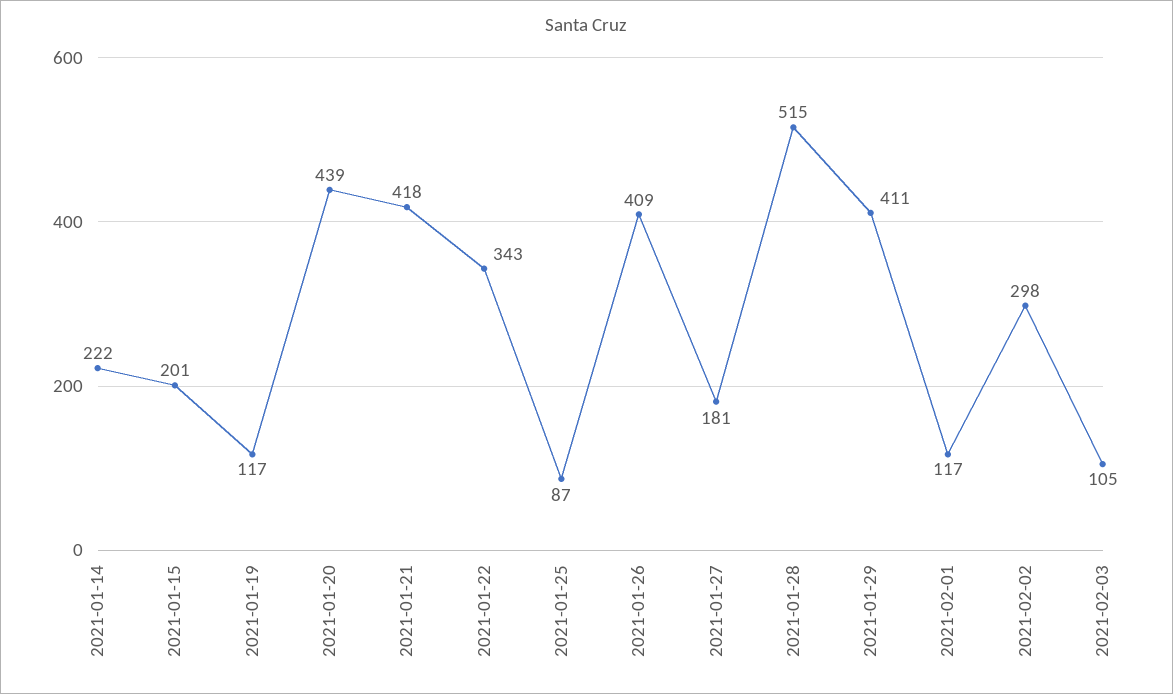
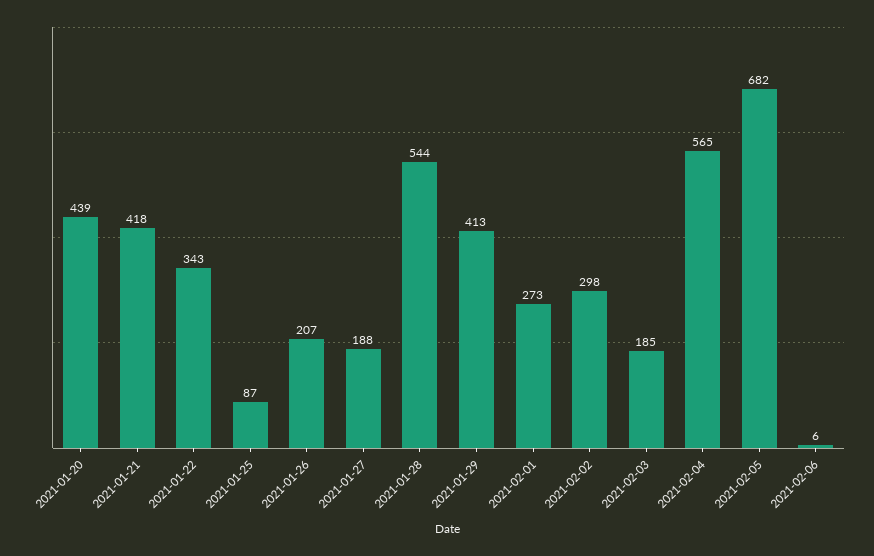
2021-01-14: 222 -> none
2021-01-15: 201 -> none
2021-01-19: 117 -> none
2021-01-26: 409 -> 207
2021-01-27: 181 -> 188
2021-01-28: 515 -> 544
2021-01-29: 411 -> 413
2021-02-01: 117 -> 273
2021-02-03: 105 -> 185
2021-02-04: none -> 565
2021-02-05: none -> 682
2021-02-06: none -> 6

